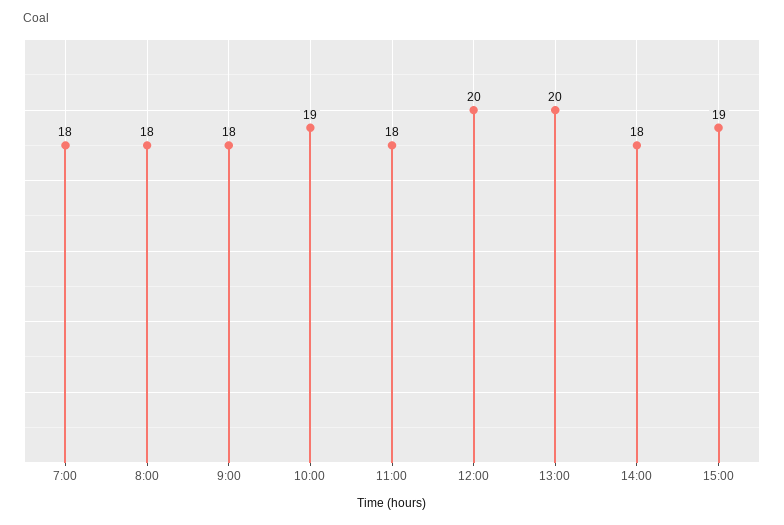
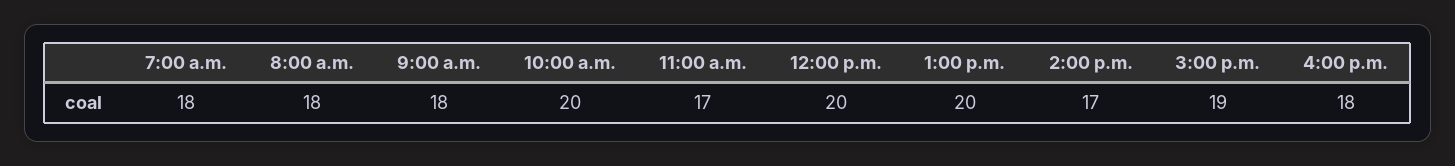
10:00: 19 -> 20
11:00: 18 -> 17
14:00: 18 -> 17
4:00 p.m.: none -> 18

